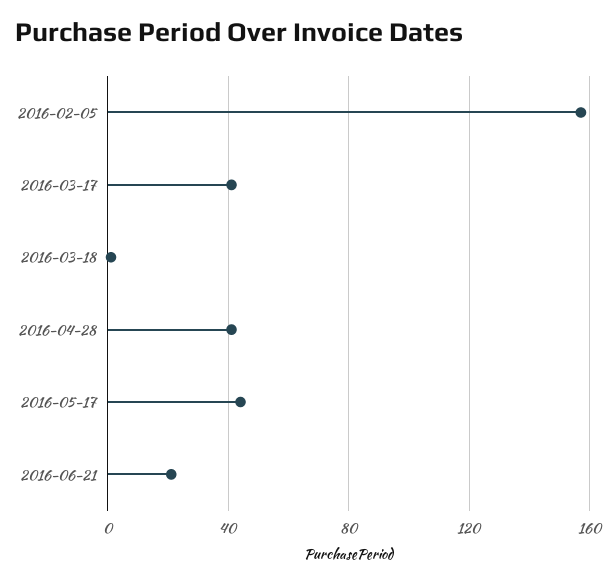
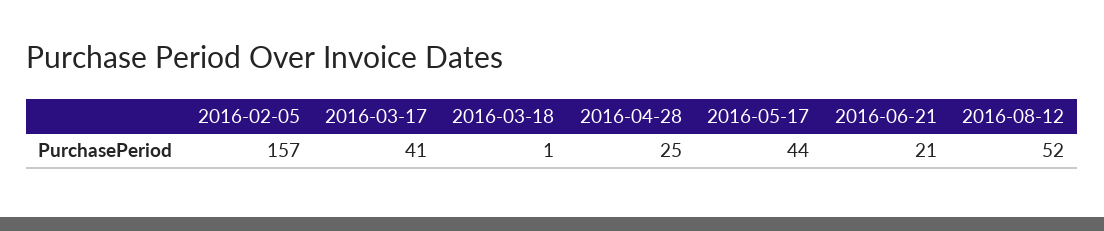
2016-04-28: 40 -> 25
2016-08-12: none -> 52

